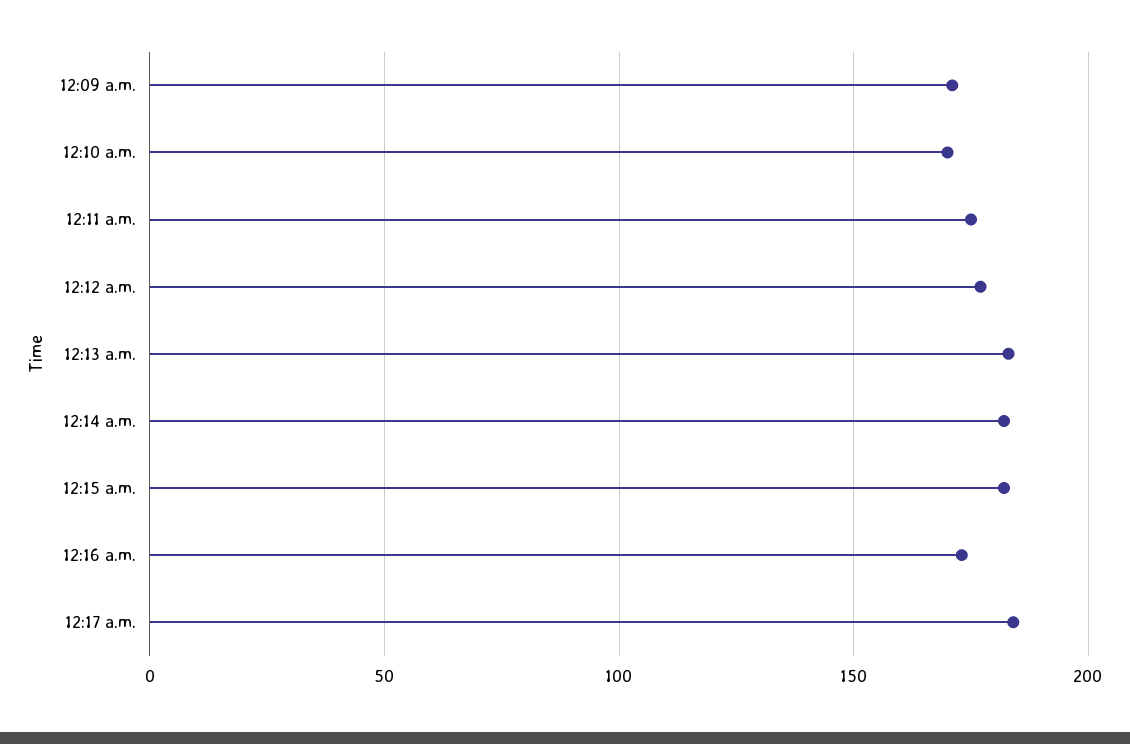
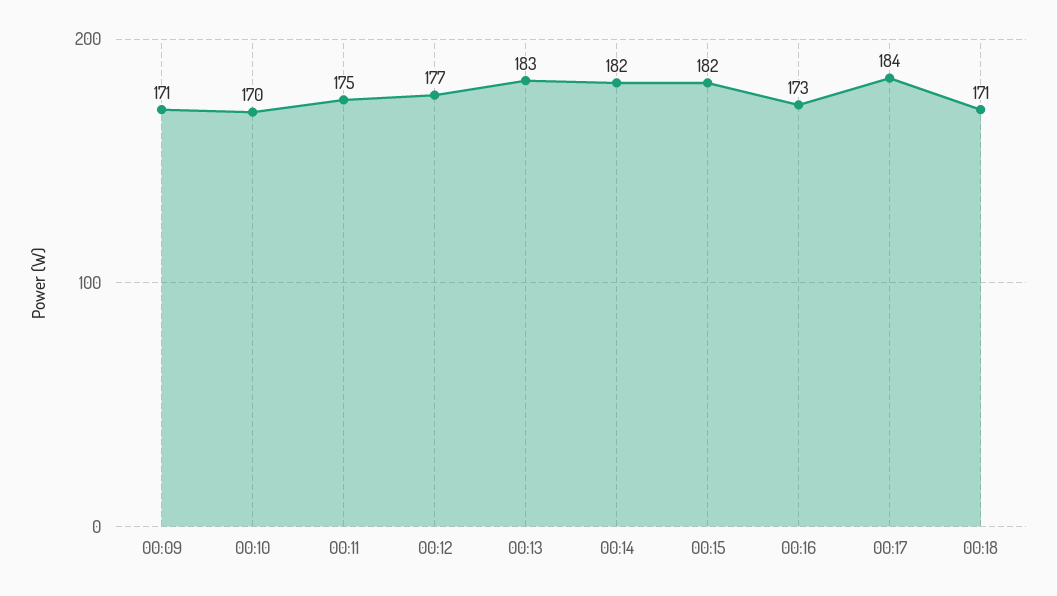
00:18: none -> 171

